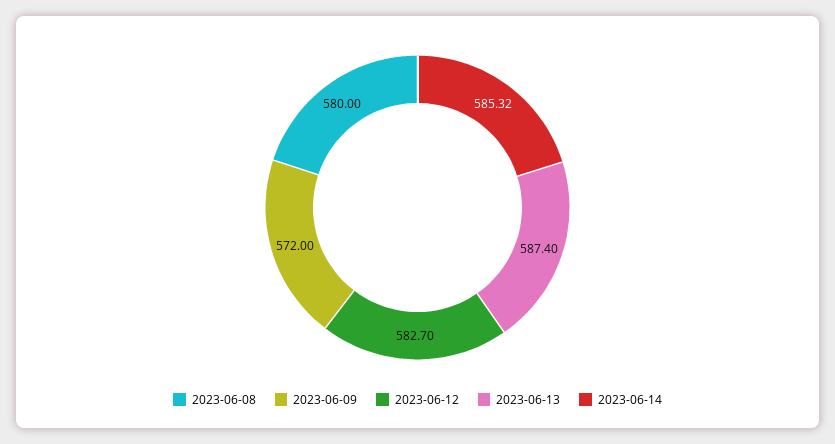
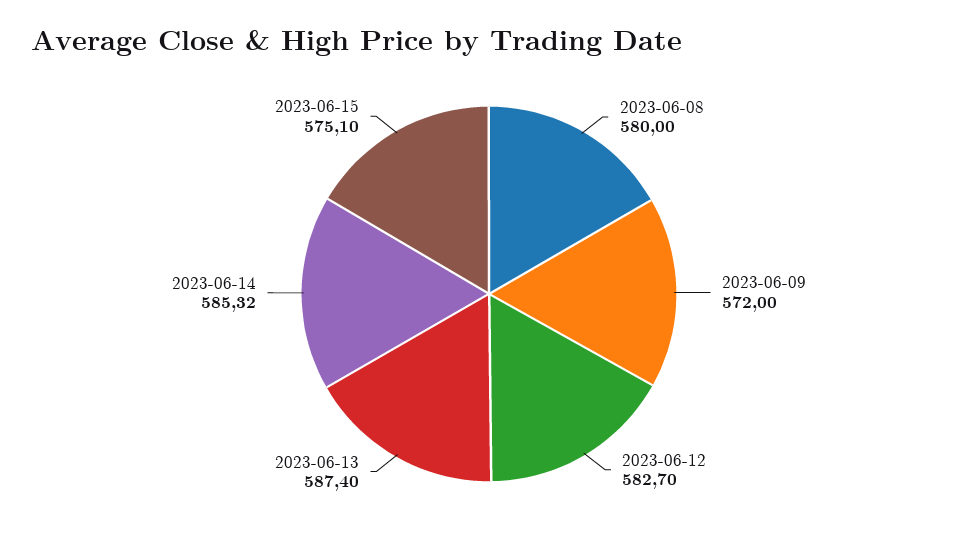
2023-06-15: none -> 575.1

